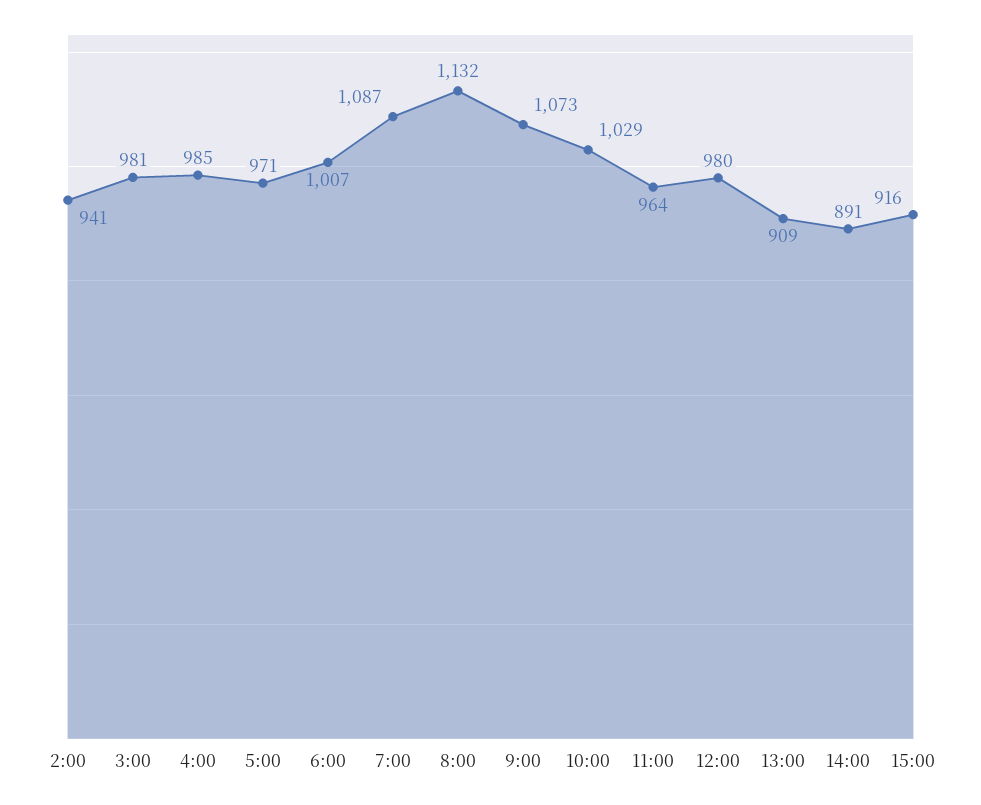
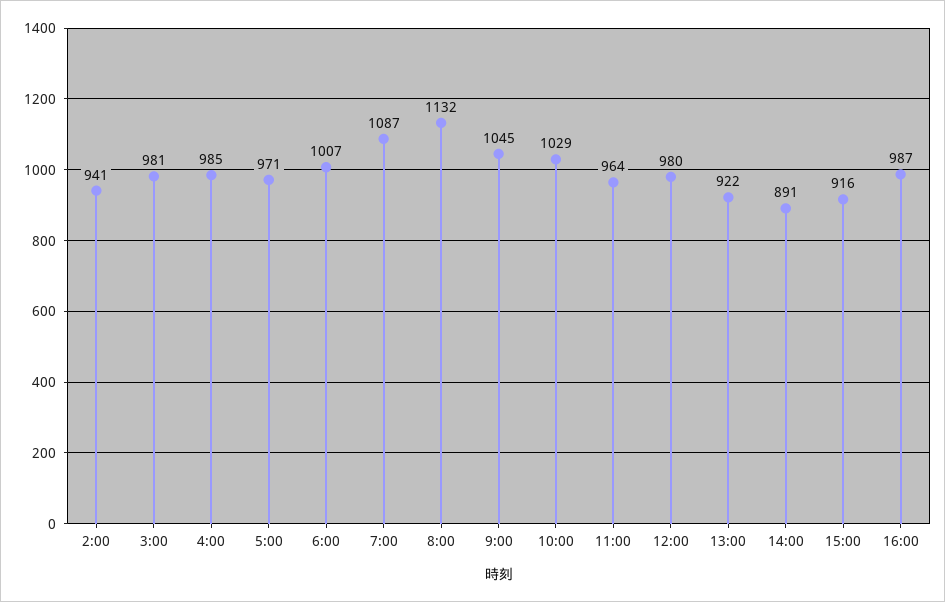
9:00: 1073 -> 1045
13:00: 909 -> 922
16:00: none -> 987

